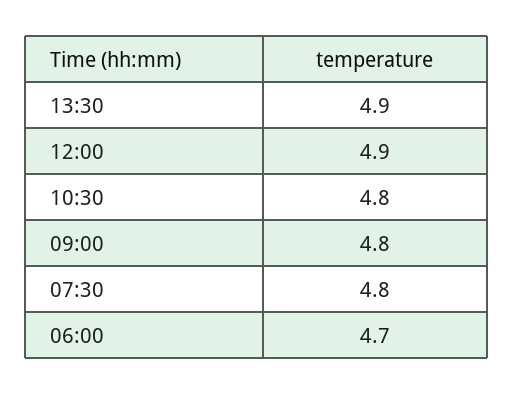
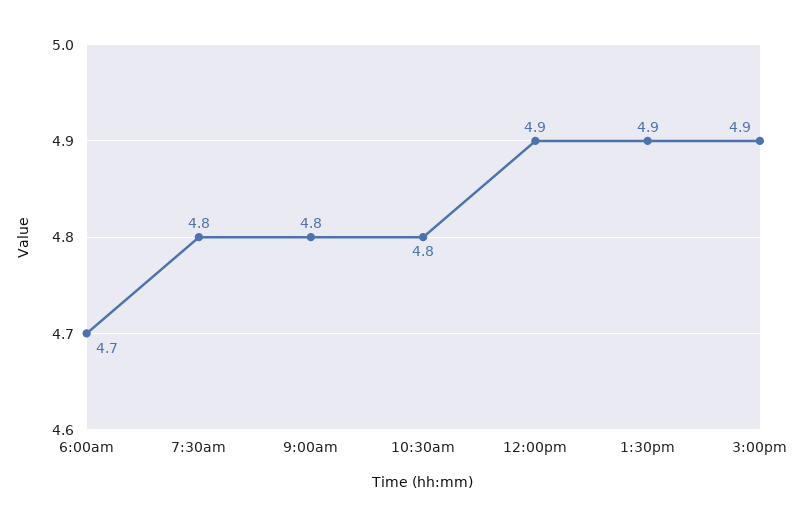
3:00pm: none -> 4.9

